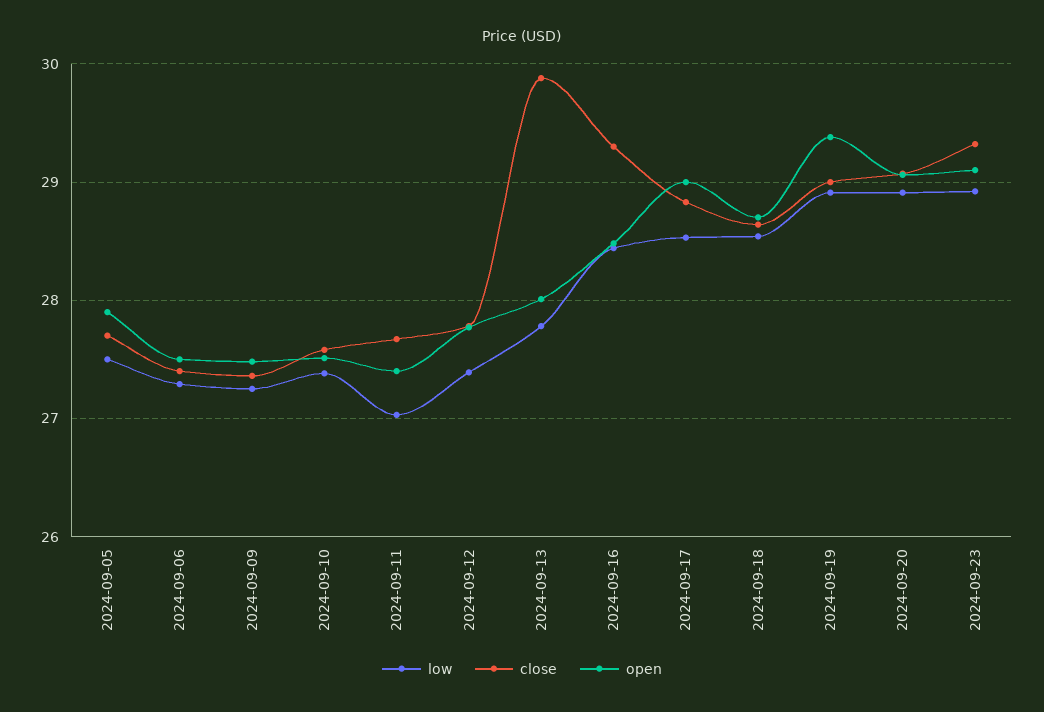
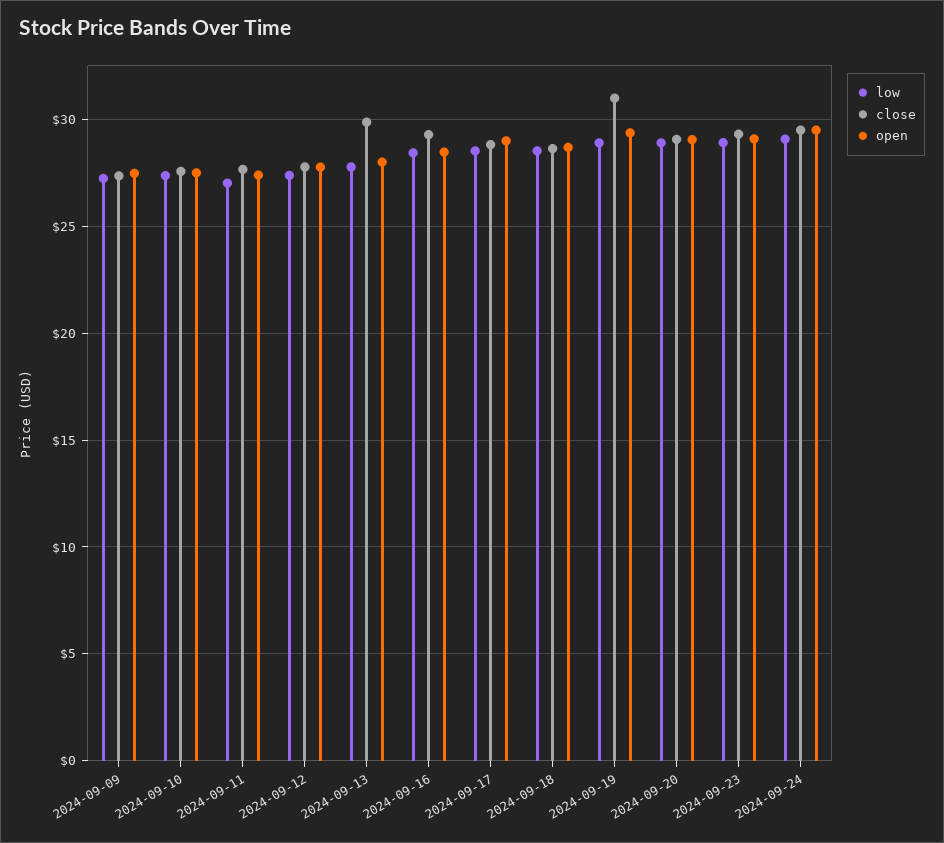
low, 2024-09-05: 27.5 -> none
close, 2024-09-05: 27.7 -> none
open, 2024-09-05: 27.9 -> none
low, 2024-09-06: 27.3 -> none
close, 2024-09-06: 27.4 -> none
open, 2024-09-06: 27.5 -> none
close, 2024-09-19: 29 -> 31
low, 2024-09-24: none -> 29
close, 2024-09-24: none -> 29.5
open, 2024-09-24: none -> 29.5

